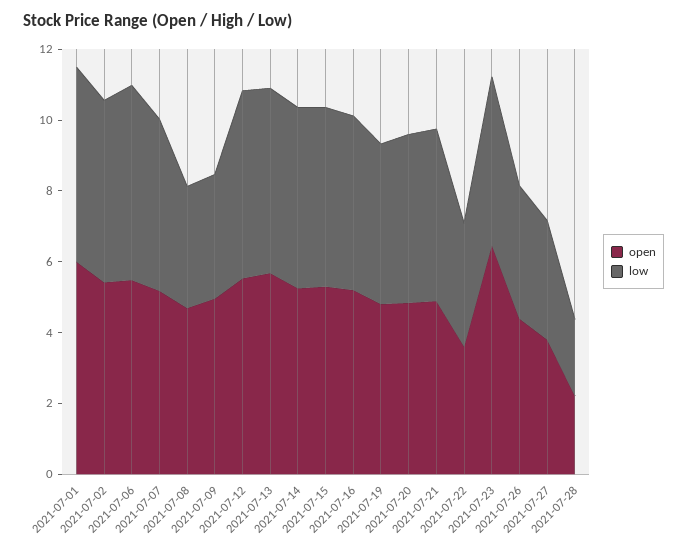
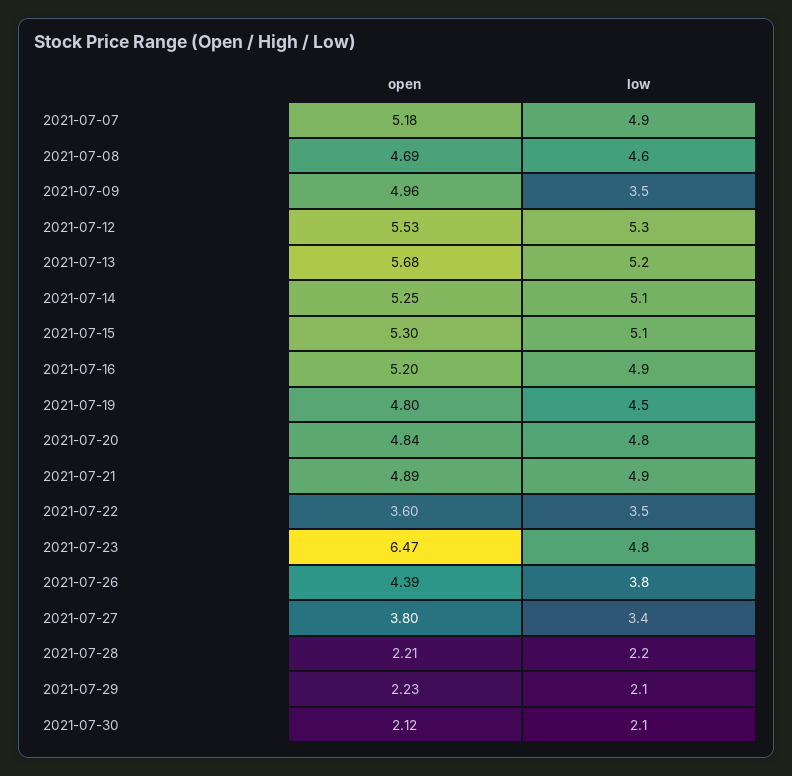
open, 2021-07-01: 6 -> none
low, 2021-07-01: 5.5 -> none
open, 2021-07-02: 5.5 -> none
low, 2021-07-02: 5 -> none
open, 2021-07-06: 5.5 -> none
low, 2021-07-06: 5.5 -> none
low, 2021-07-08: 3.5 -> 4.6
open, 2021-07-29: none -> 2.23
low, 2021-07-29: none -> 2.1
open, 2021-07-30: none -> 2.12
low, 2021-07-30: none -> 2.1

